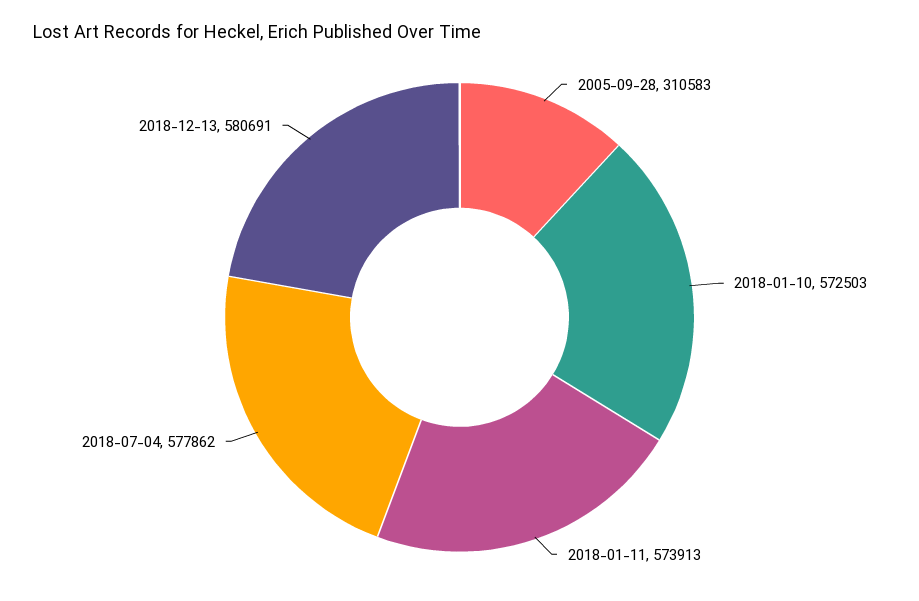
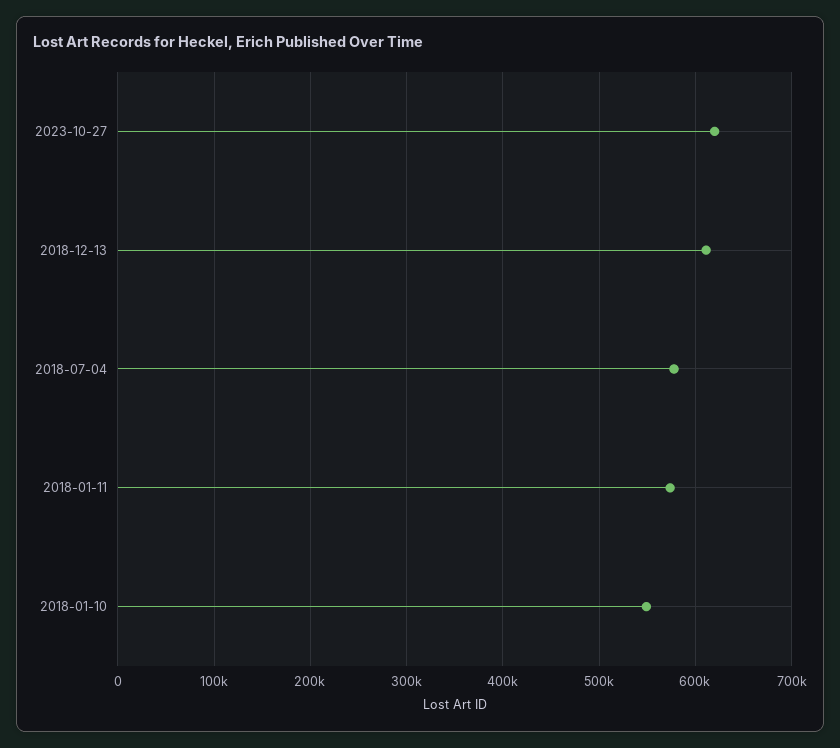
2005-09-28: 310583 -> none
2018-01-10: 572503 -> 550000
2018-12-13: 580691 -> 610000
2023-10-27: none -> 620000

